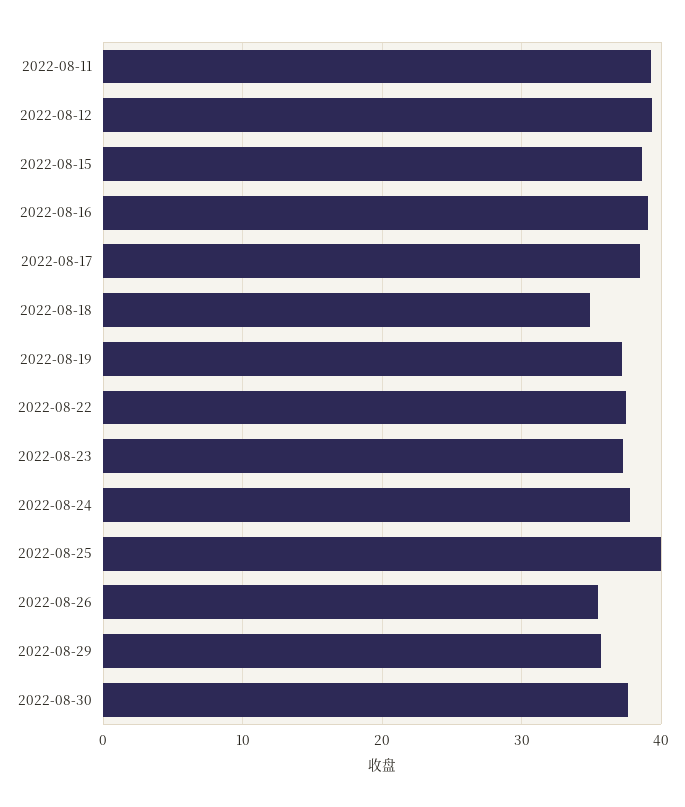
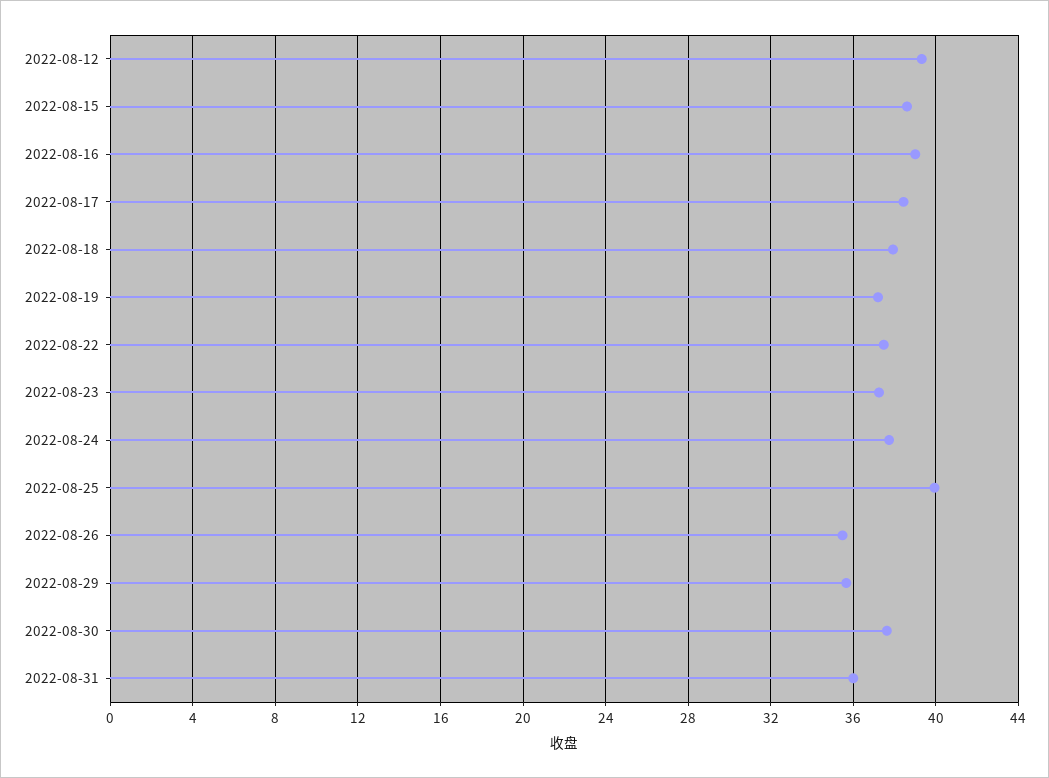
2022-08-11: 39 -> none
2022-08-18: 35 -> 38
2022-08-31: none -> 36

